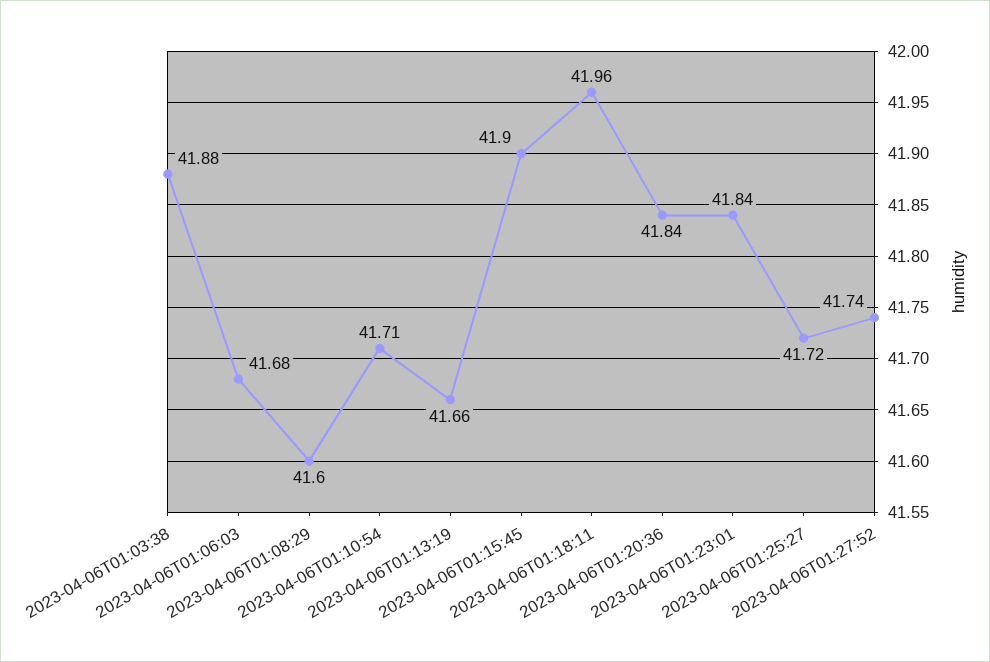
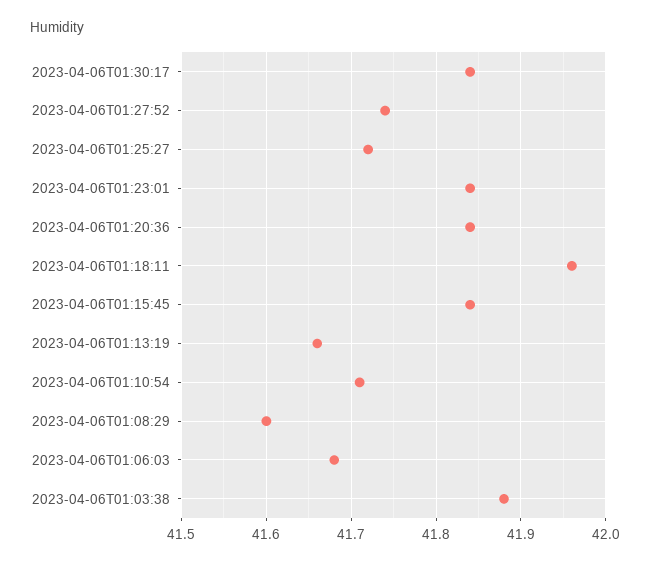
2023-04-06T01:15:45: 41.9 -> 41.84
2023-04-06T01:30:17: none -> 41.84

